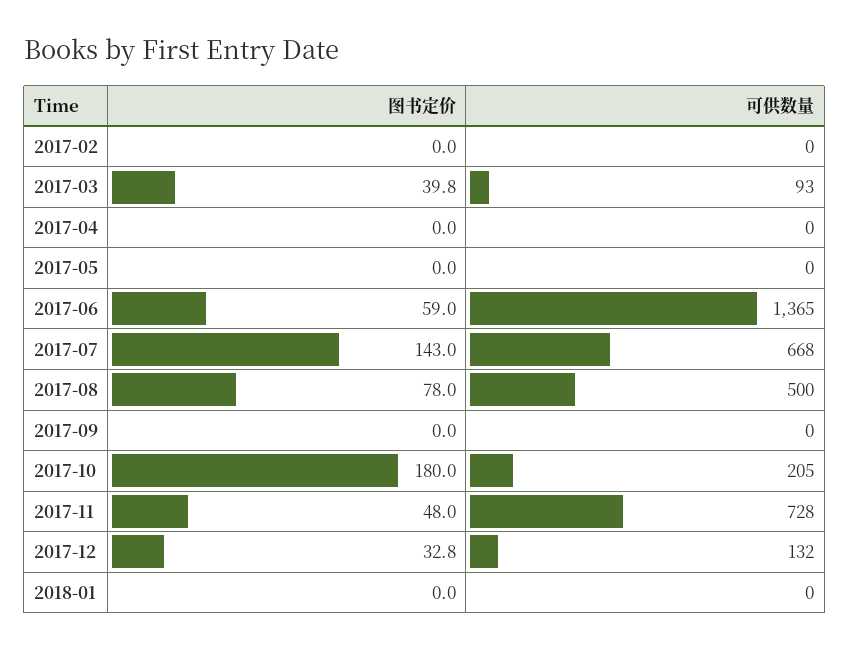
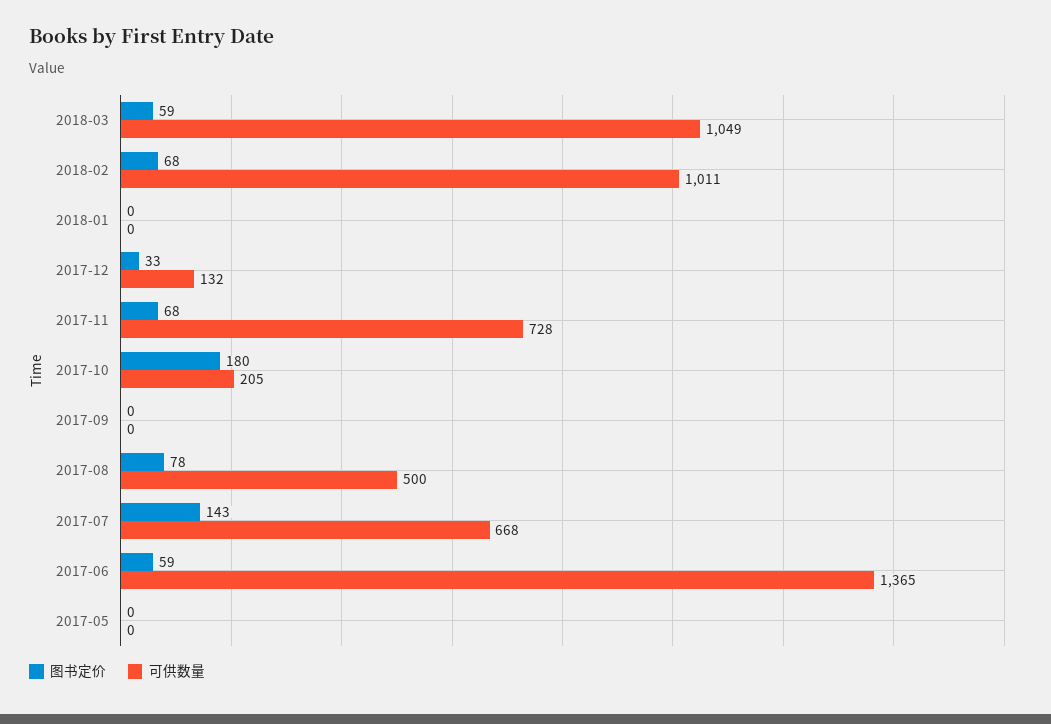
图书定价, 2017-02: 0 -> none
可供数量, 2017-02: 0 -> none
图书定价, 2017-03: 39.8 -> none
可供数量, 2017-03: 93 -> none
图书定价, 2017-04: 0 -> none
可供数量, 2017-04: 0 -> none
图书定价, 2017-11: 48 -> 68
图书定价, 2018-03: none -> 59
可供数量, 2018-03: none -> 1049
图书定价, 2018-02: none -> 68
可供数量, 2018-02: none -> 1011

